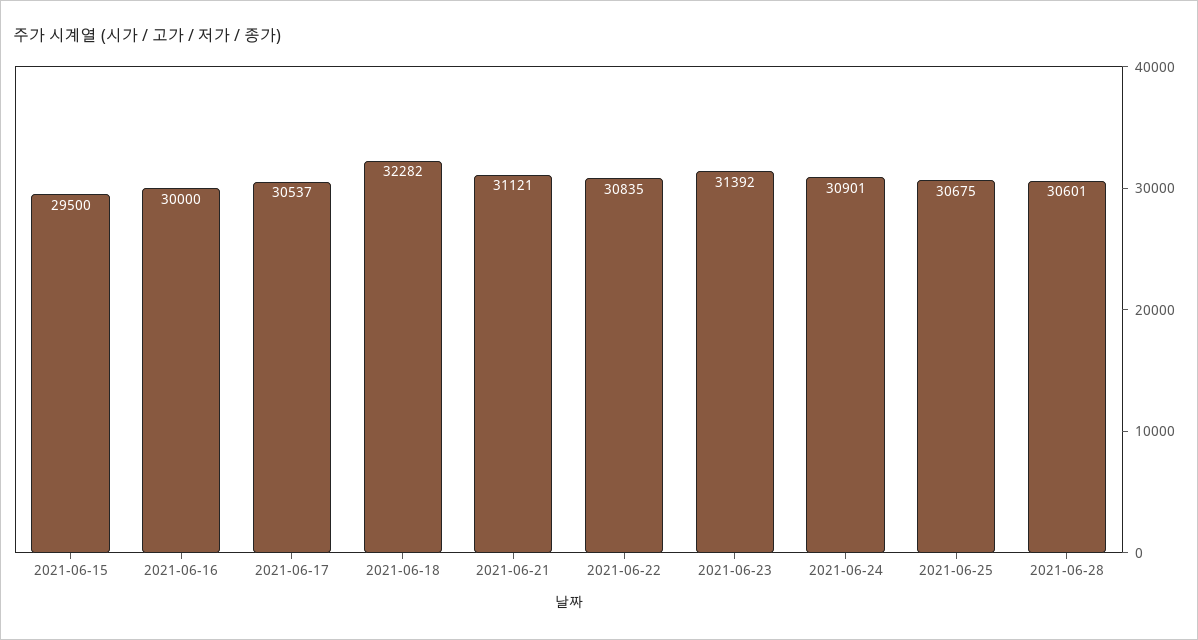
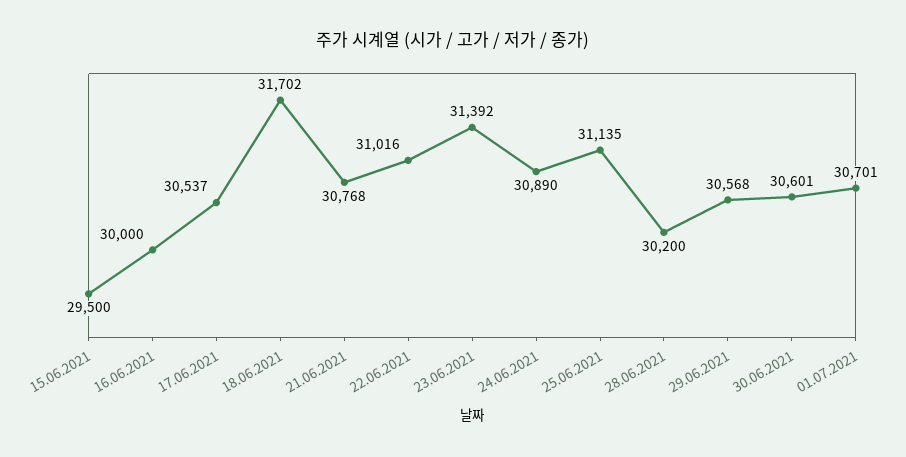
2021-06-18: 32282 -> 31702
2021-06-21: 31121 -> 30768
2021-06-22: 30835 -> 31016
2021-06-24: 30901 -> 30890
2021-06-25: 30675 -> 31135
2021-06-28: 30601 -> 30200
29.06.2021: none -> 30568
30.06.2021: none -> 30601
01.07.2021: none -> 30701

